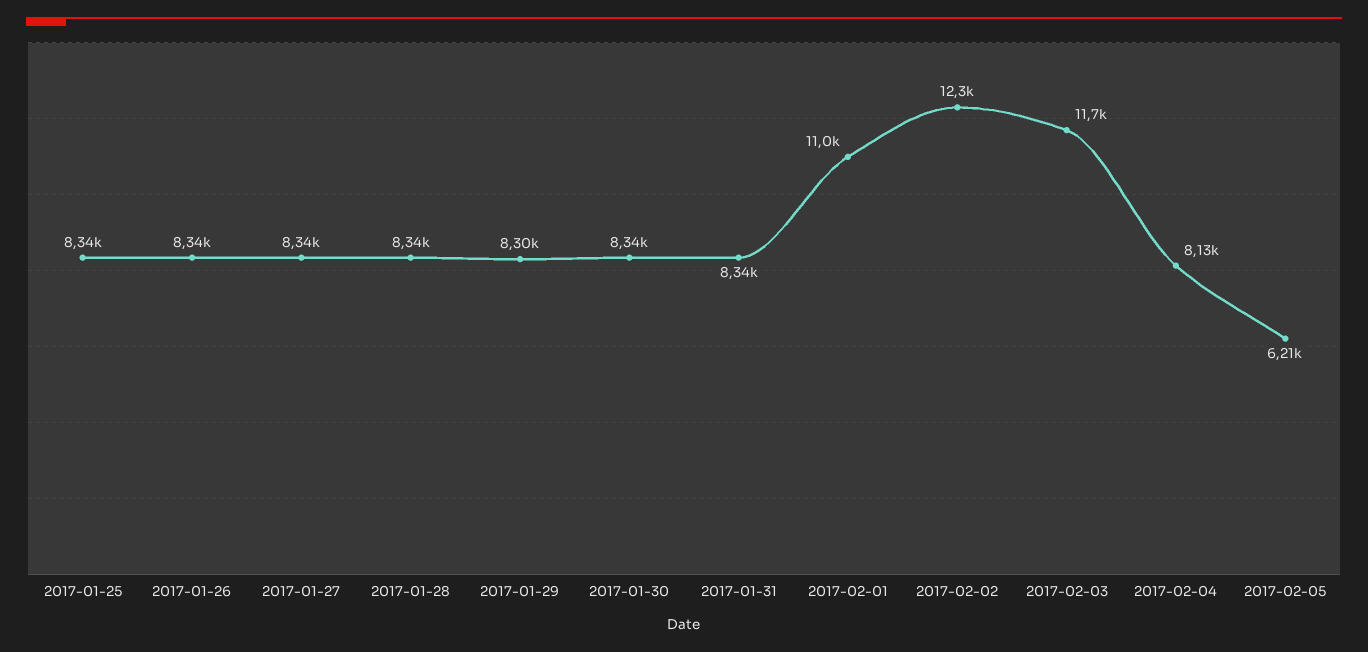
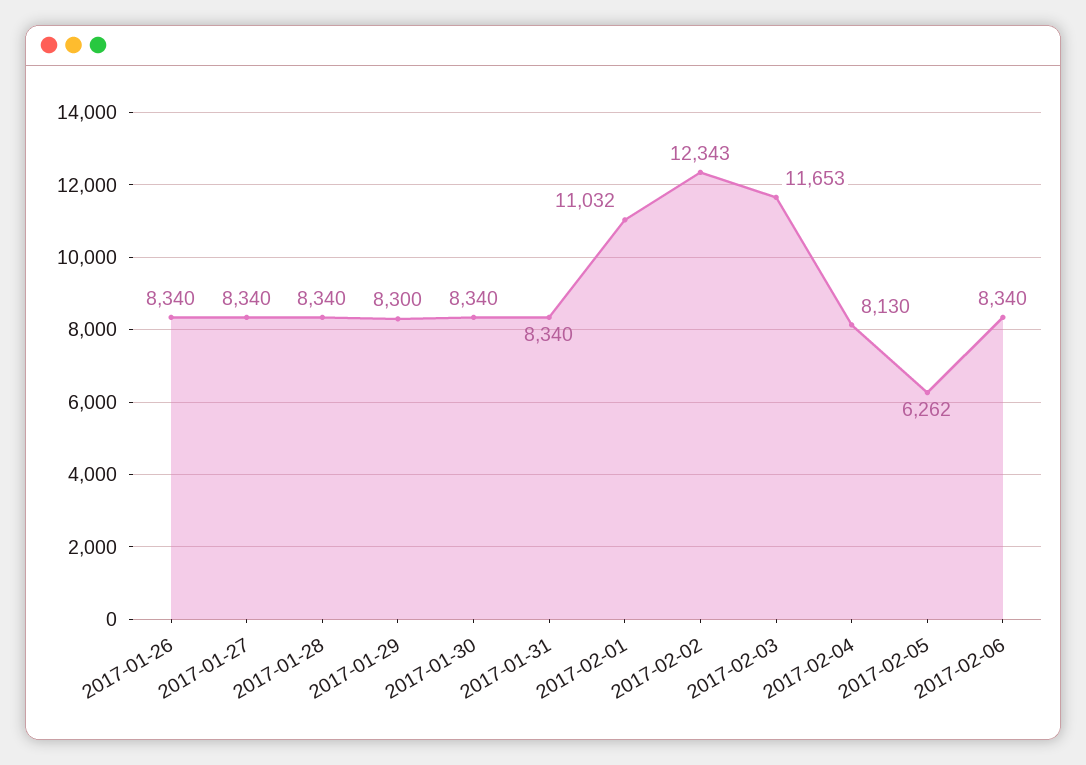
2017-01-25: 8340 -> none
2017-02-05: 6210 -> 6262
2017-02-06: none -> 8340

